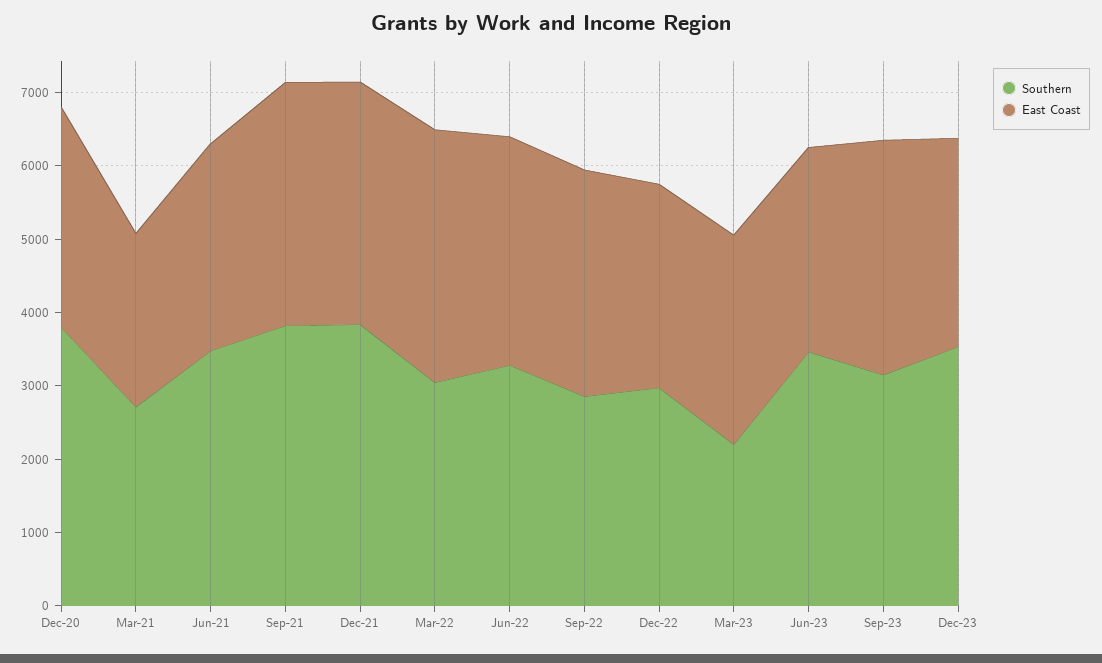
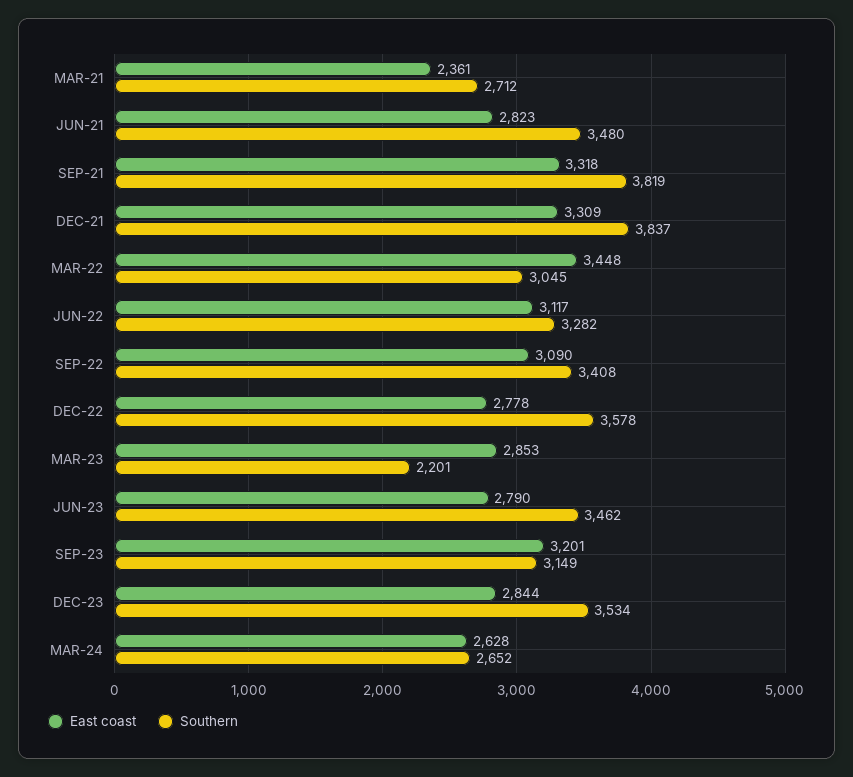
Southern, Dec-20: 3800 -> none
East Coast, Dec-20: 3000 -> none
Southern, Sep-22: 2800 -> 3408
Southern, Dec-22: 3000 -> 3578
East Coast, MAR-24: none -> 2628
Southern, MAR-24: none -> 2652

